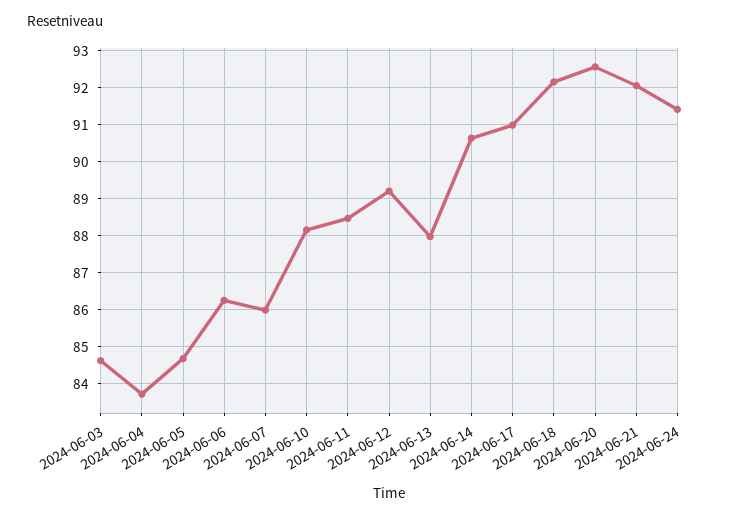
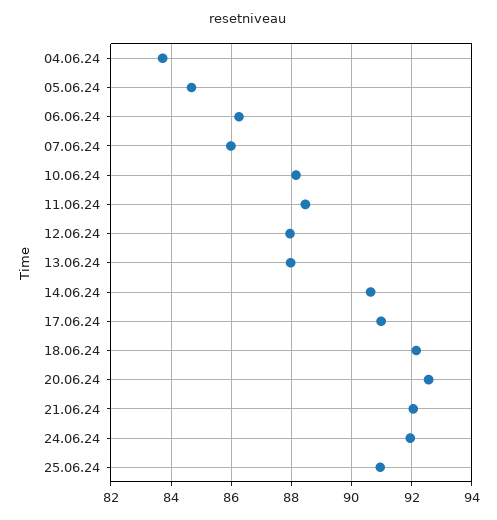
2024-06-03: 84.6 -> none
2024-06-12: 89.2 -> 88
2024-06-24: 91.4 -> 92
25.06.24: none -> 91

